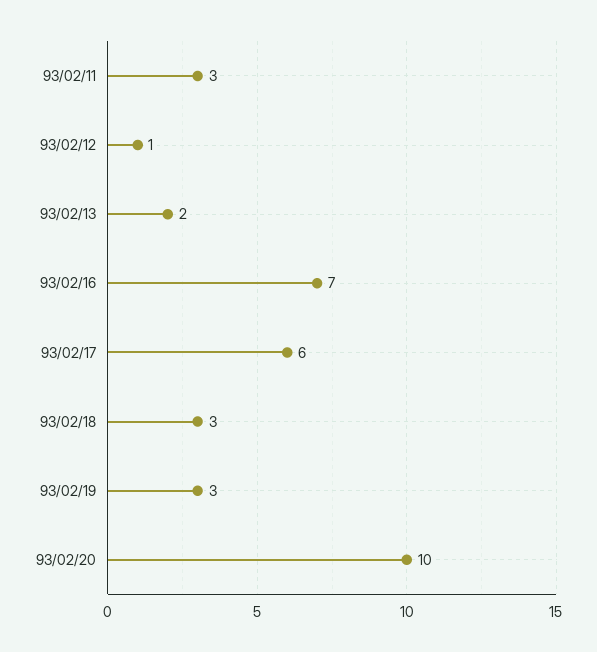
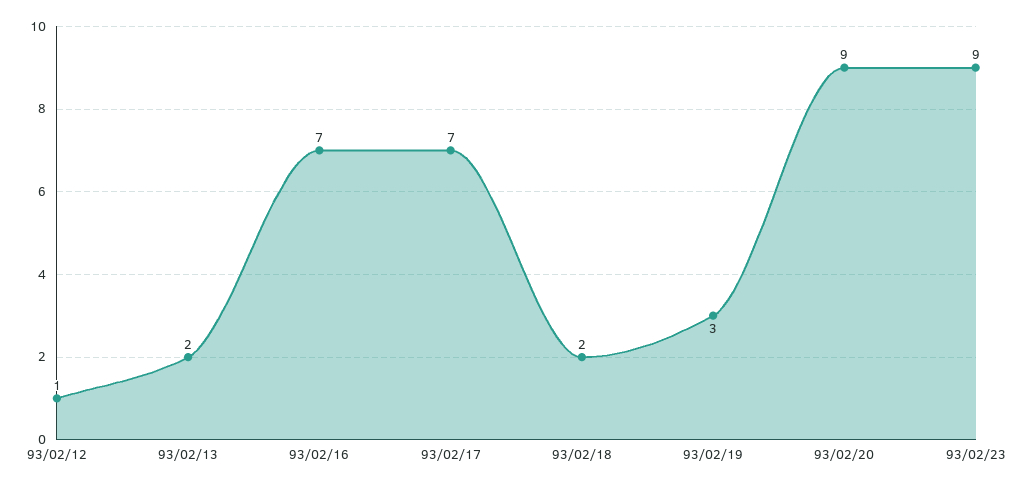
93/02/11: 3 -> none
93/02/17: 6 -> 7
93/02/18: 3 -> 2
93/02/20: 10 -> 9
93/02/23: none -> 9

